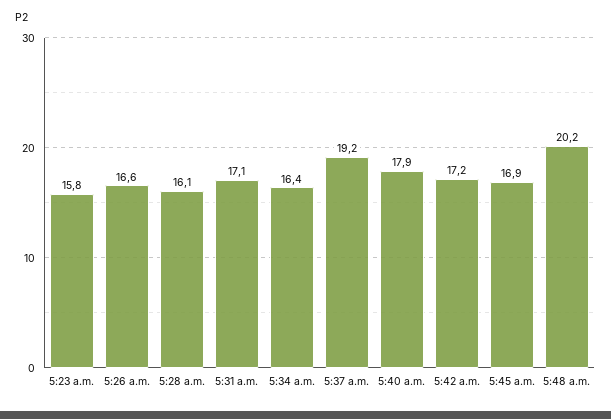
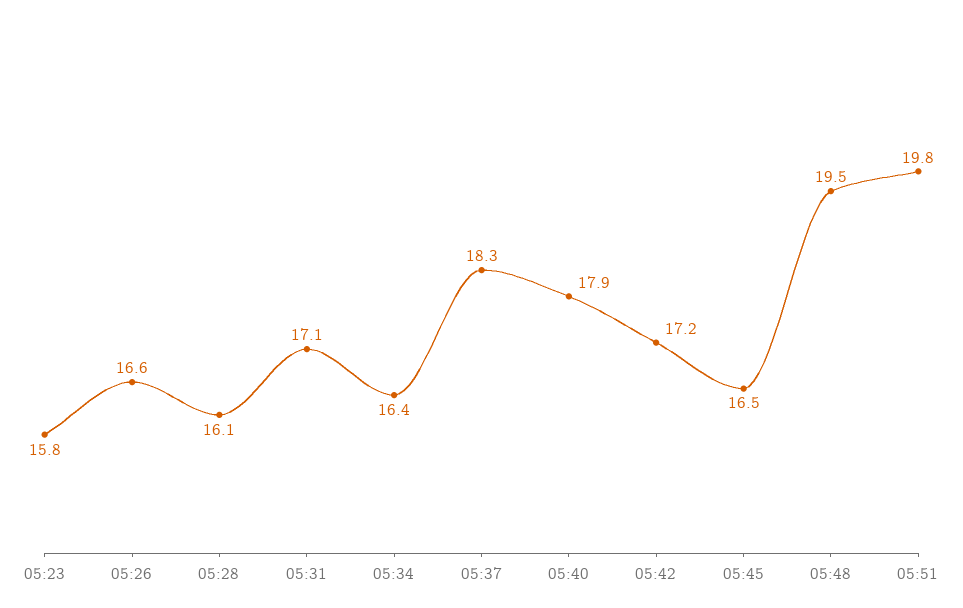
5:37 a.m.: 19.2 -> 18.3
5:45 a.m.: 16.9 -> 16.5
5:48 a.m.: 20.2 -> 19.5
05:51: none -> 19.8

